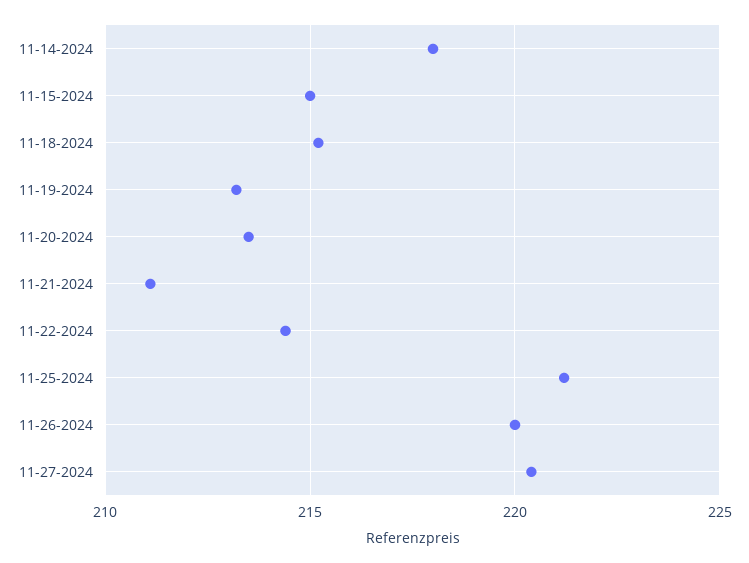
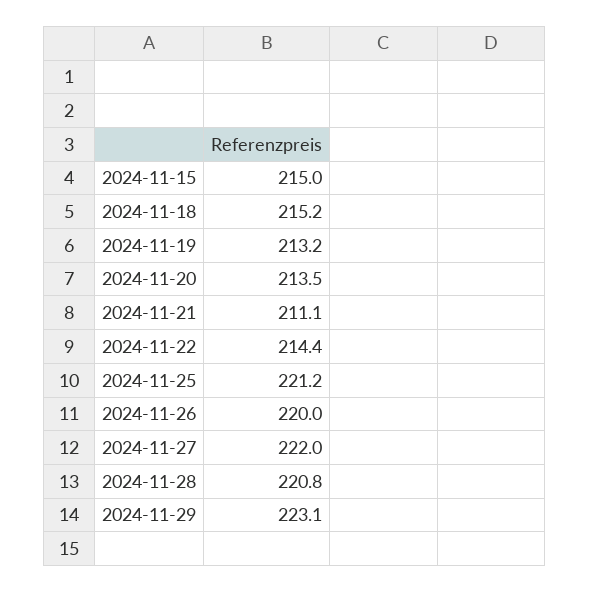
11-14-2024: 218 -> none
11-27-2024: 220.5 -> 222
2024-11-28: none -> 220.8
2024-11-29: none -> 223.1

